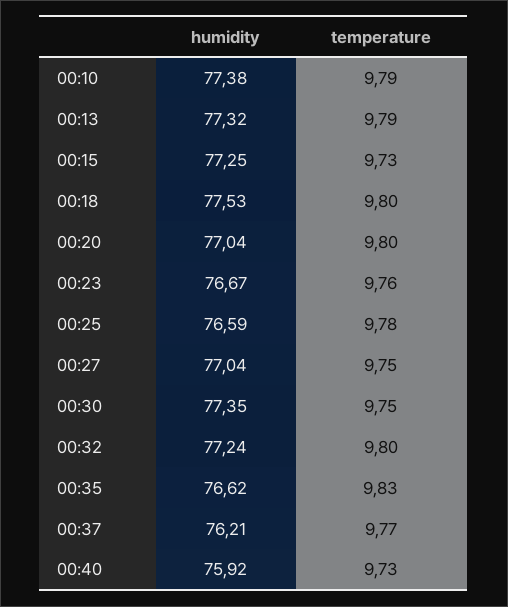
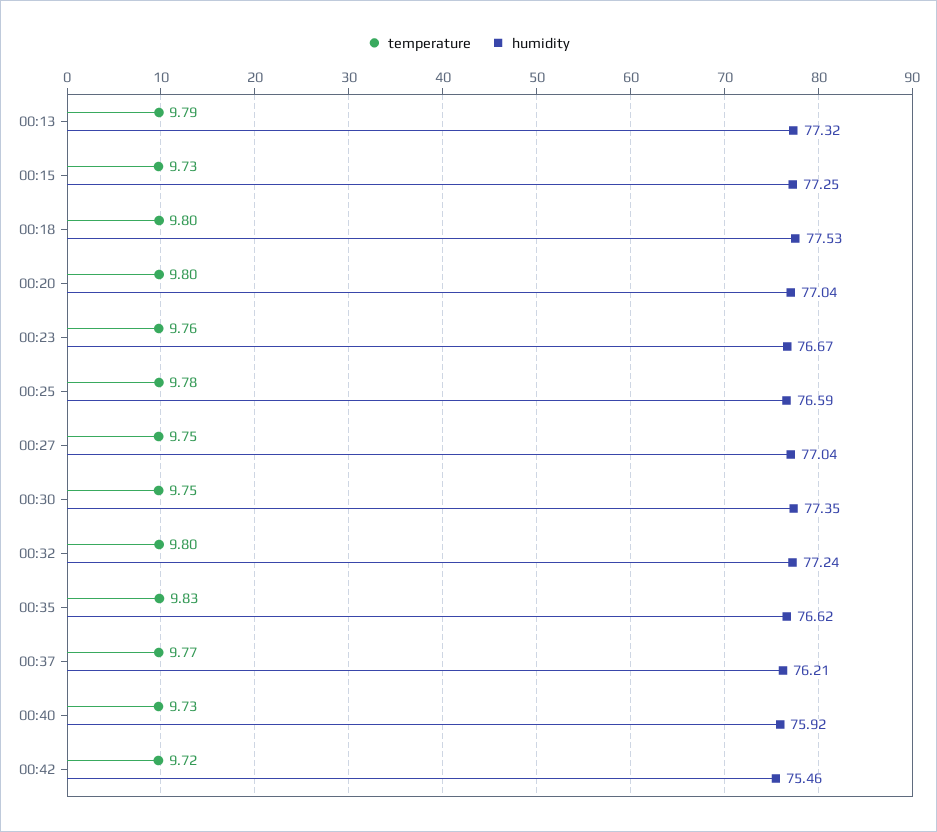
humidity, 00:10: 77.38 -> none
temperature, 00:10: 9.79 -> none
temperature, 00:42: none -> 9.72
humidity, 00:42: none -> 75.46

